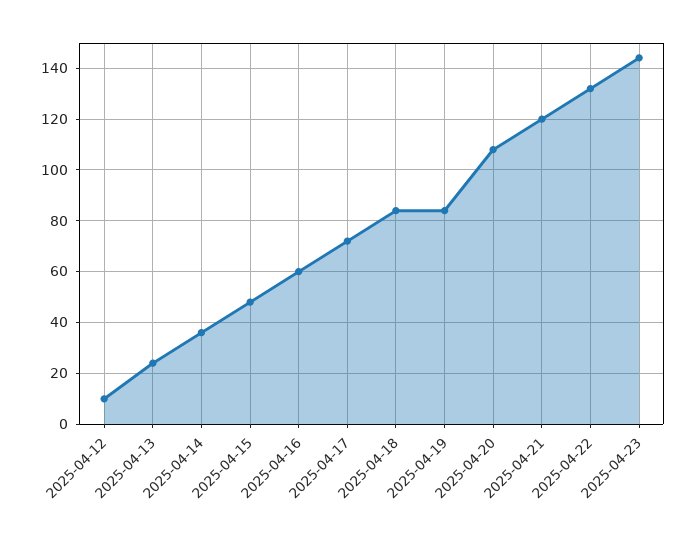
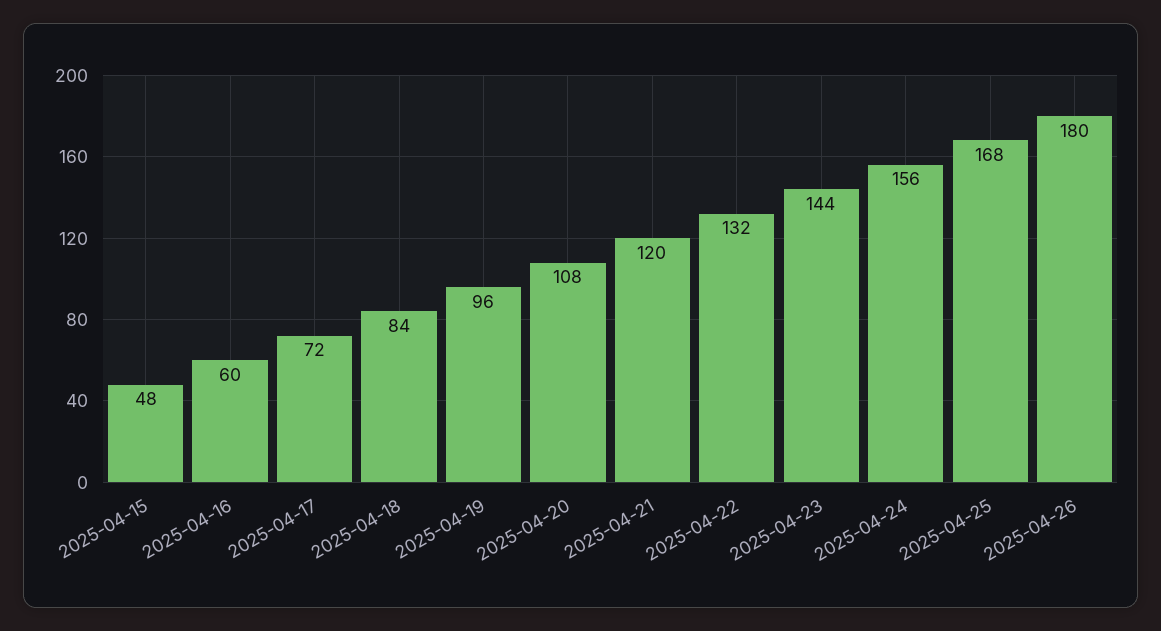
2025-04-12: 10 -> none
2025-04-13: 25 -> none
2025-04-14: 35 -> none
2025-04-19: 85 -> 96
2025-04-24: none -> 156
2025-04-25: none -> 168
2025-04-26: none -> 180

